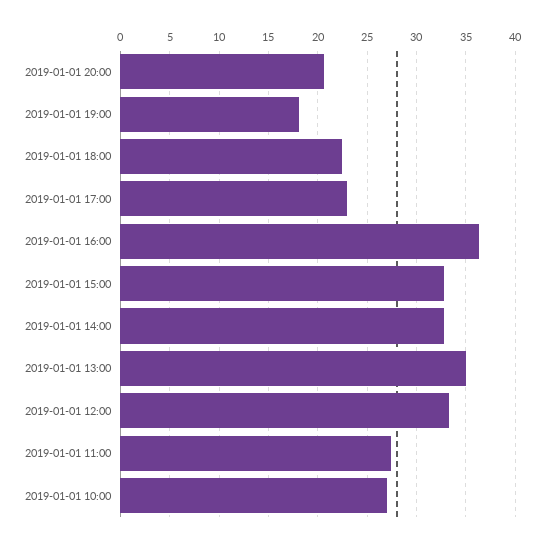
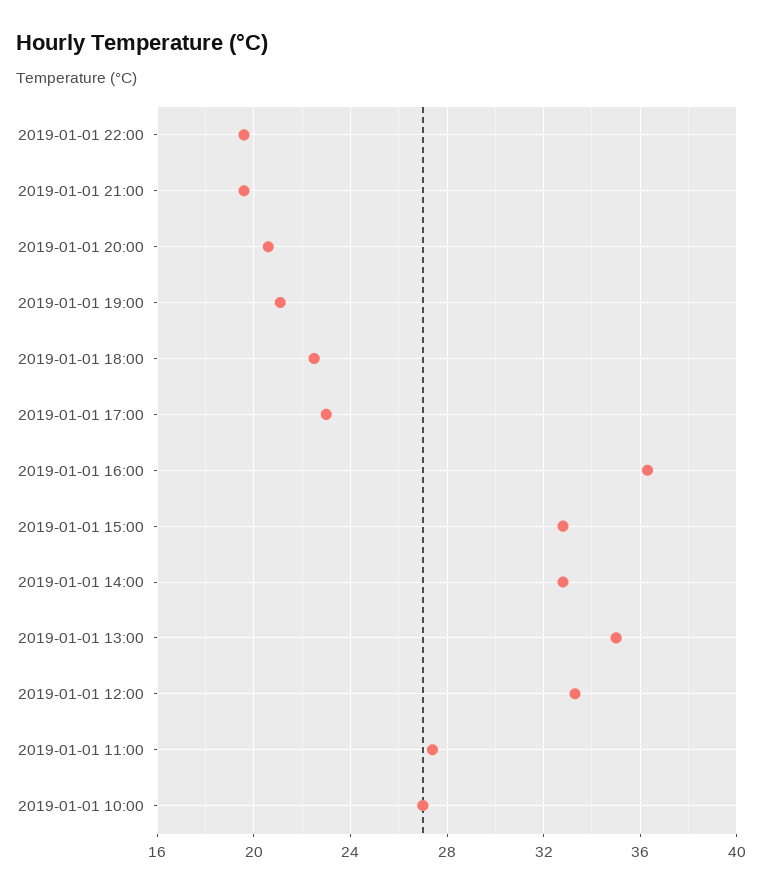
2019-01-01 19:00: 18 -> 21
2019-01-01 22:00: none -> 19.5
2019-01-01 21:00: none -> 19.5

